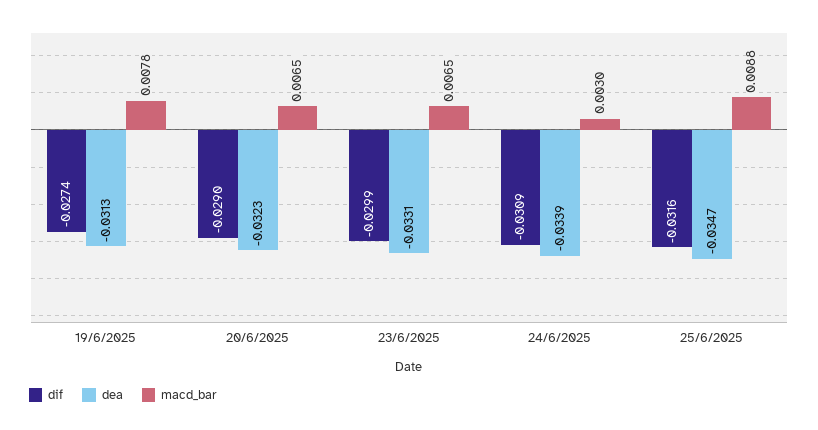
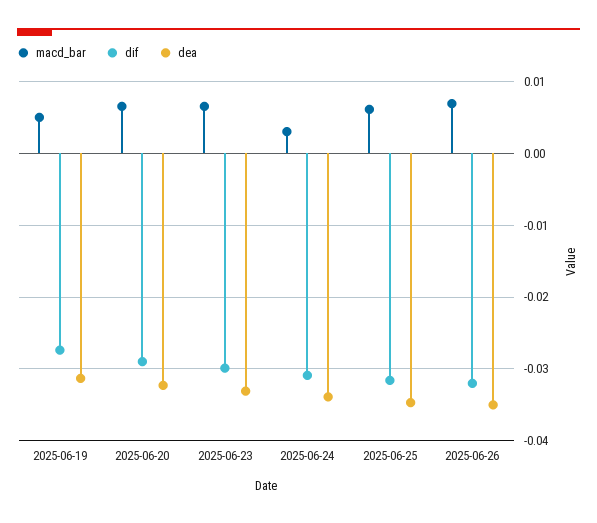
macd_bar, 19/6/2025: 0.0078 -> 0.005
macd_bar, 25/6/2025: 0.0088 -> 0.006
macd_bar, 2025-06-26: none -> 0.007
dif, 2025-06-26: none -> -0.032
dea, 2025-06-26: none -> -0.035

